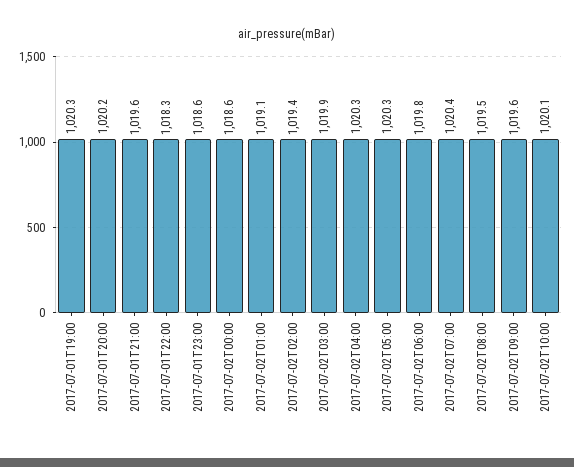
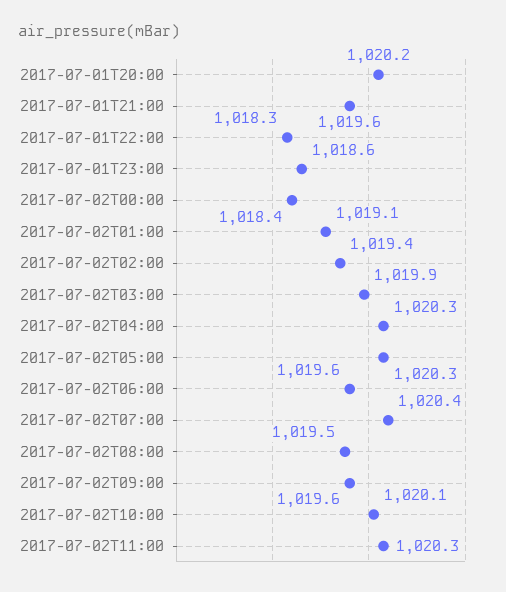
2017-07-01T19:00: 1020.3 -> none
2017-07-02T00:00: 1018.6 -> 1018.4
2017-07-02T06:00: 1019.8 -> 1019.6
2017-07-02T11:00: none -> 1020.3

